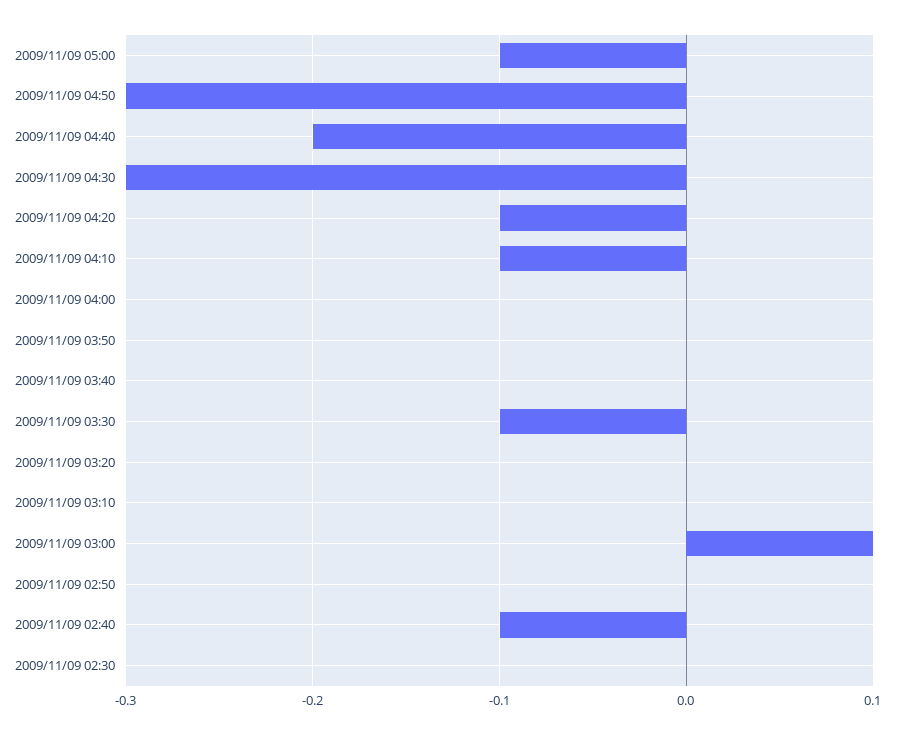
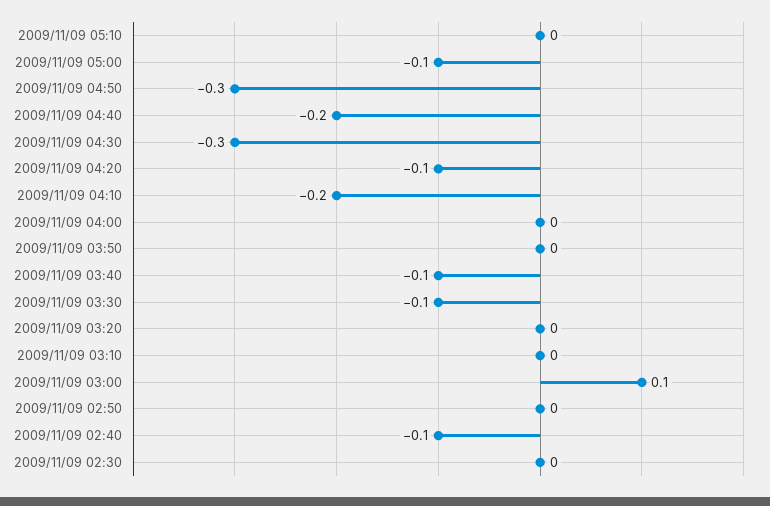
2009/11/09 04:10: -0.1 -> -0.2
2009/11/09 03:40: 0 -> -0.1
2009/11/09 05:10: none -> 0

